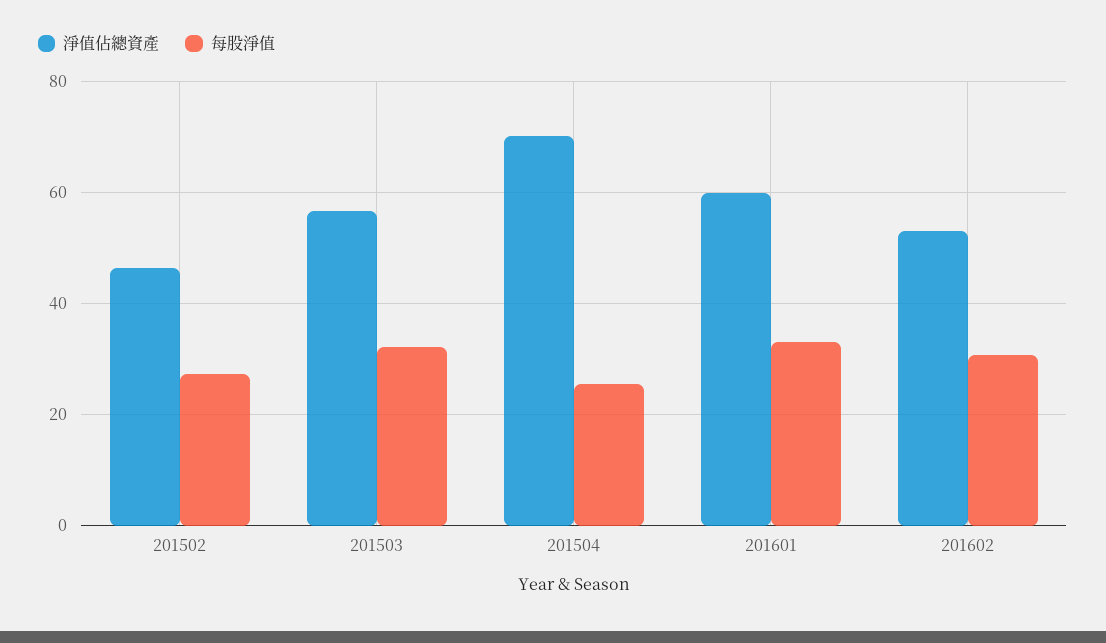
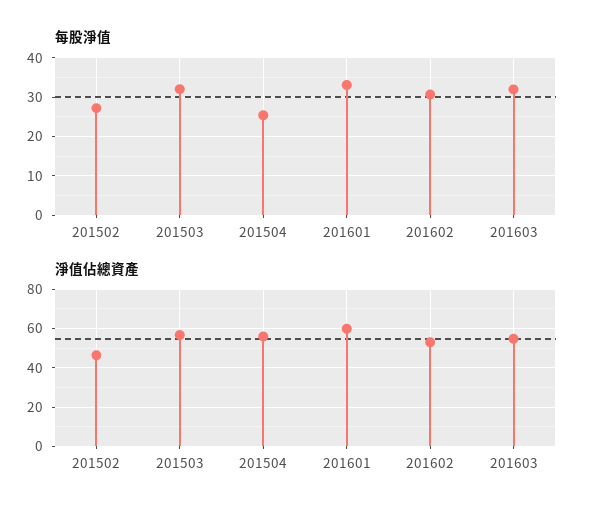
淨值佔總資產, 201504: 70 -> 55
每股淨值, 201603: none -> 32
淨值佔總資產, 201603: none -> 55

